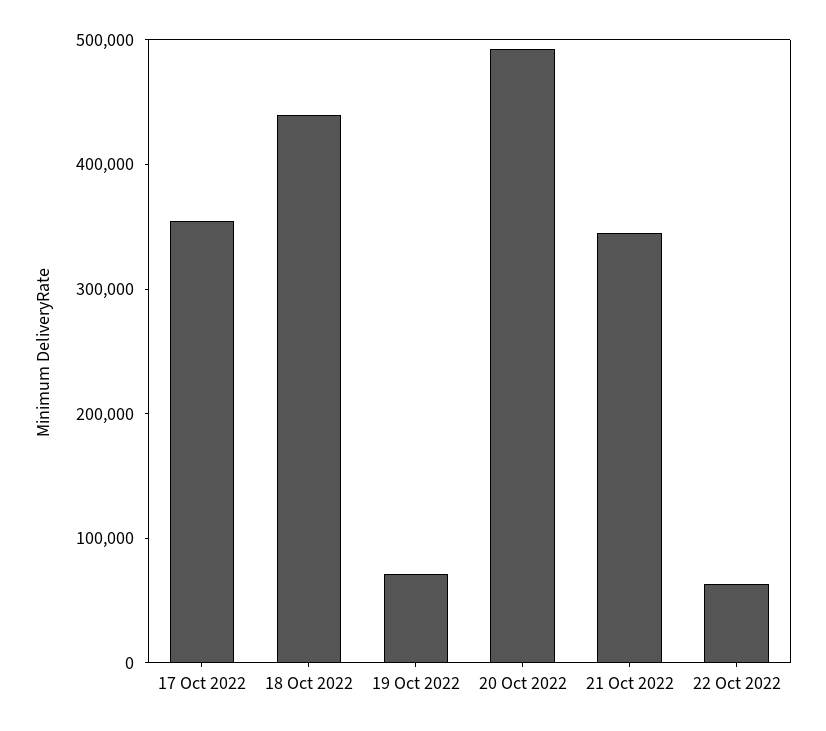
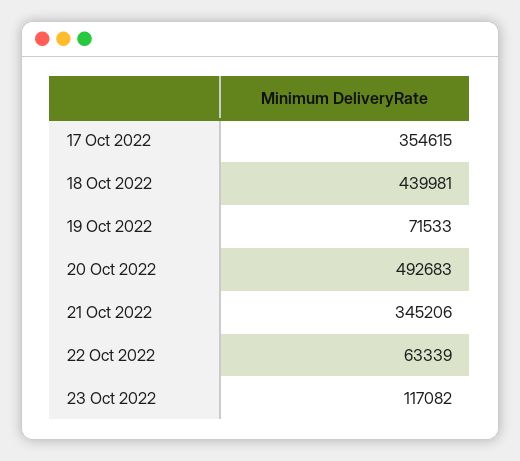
23 Oct 2022: none -> 117082

